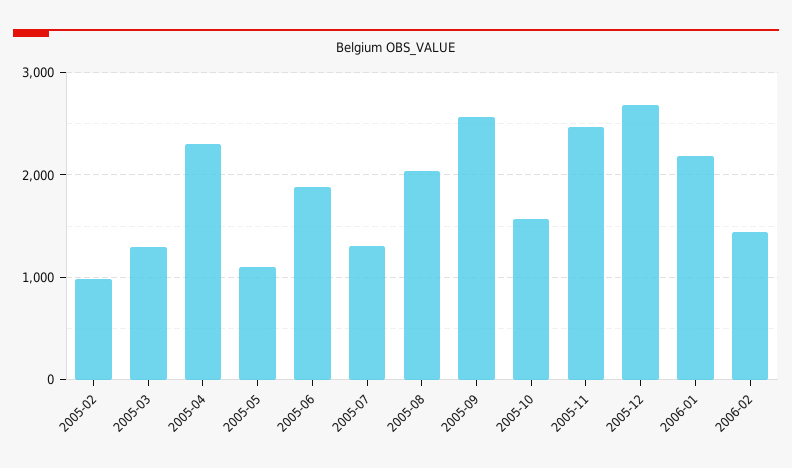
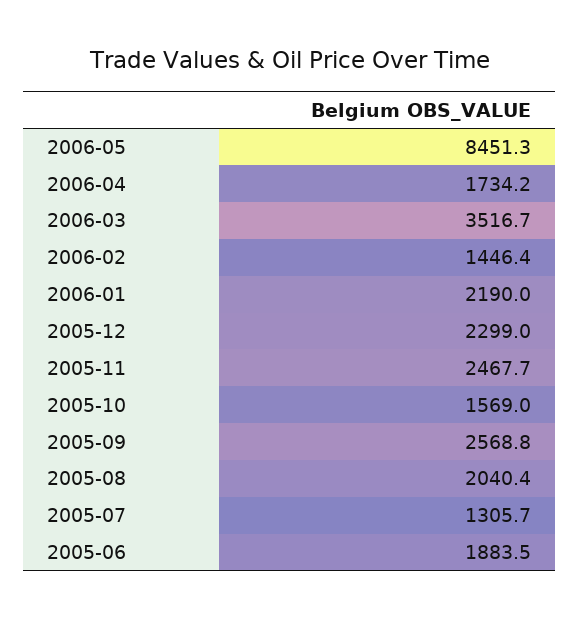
2005-02: 1000 -> none
2005-03: 1300 -> none
2005-04: 2300 -> none
2005-05: 1100 -> none
2005-12: 2700 -> 2299
2006-05: none -> 8451.3
2006-04: none -> 1734.2
2006-03: none -> 3516.7

